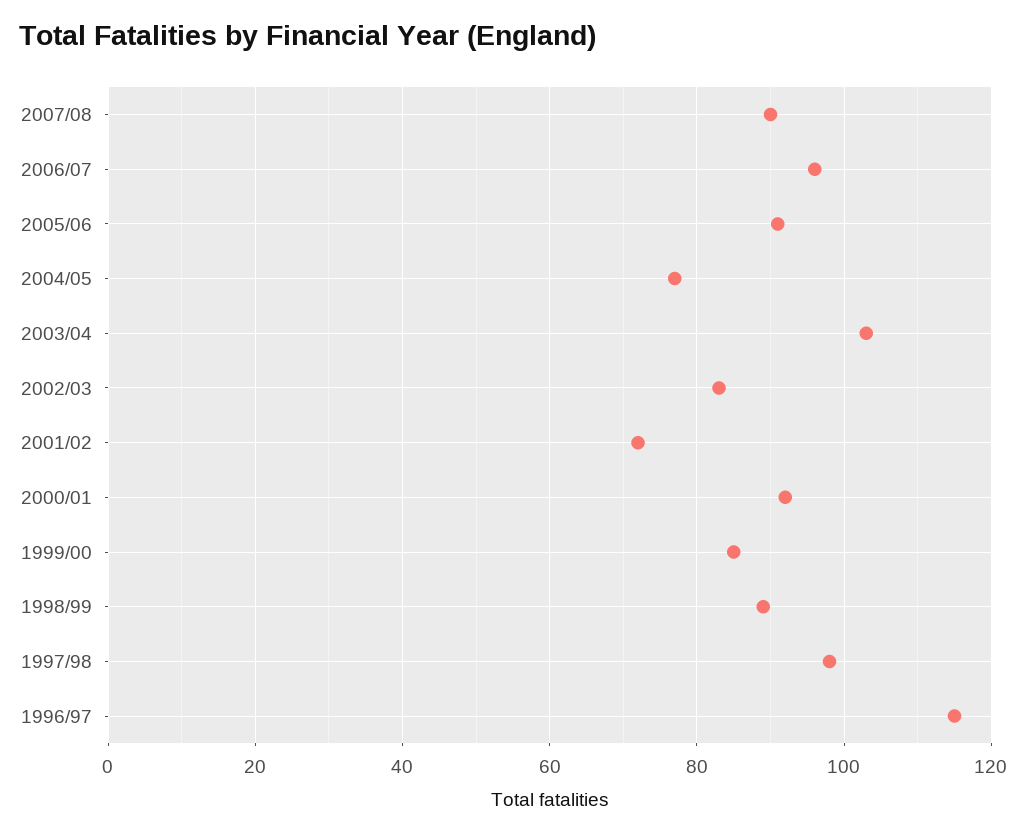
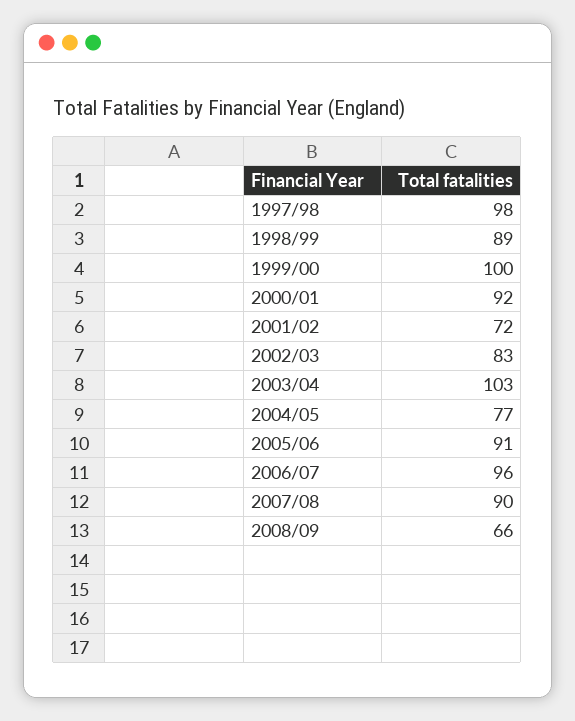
1999/00: 85 -> 100
1996/97: 115 -> none
2008/09: none -> 66

